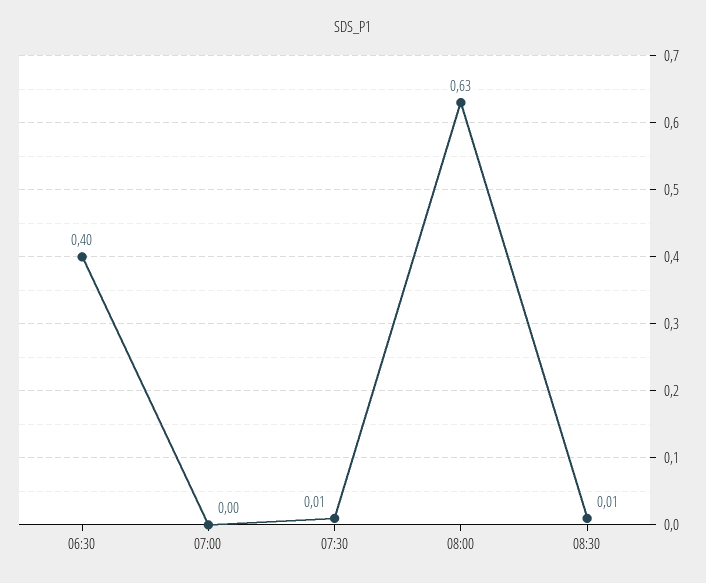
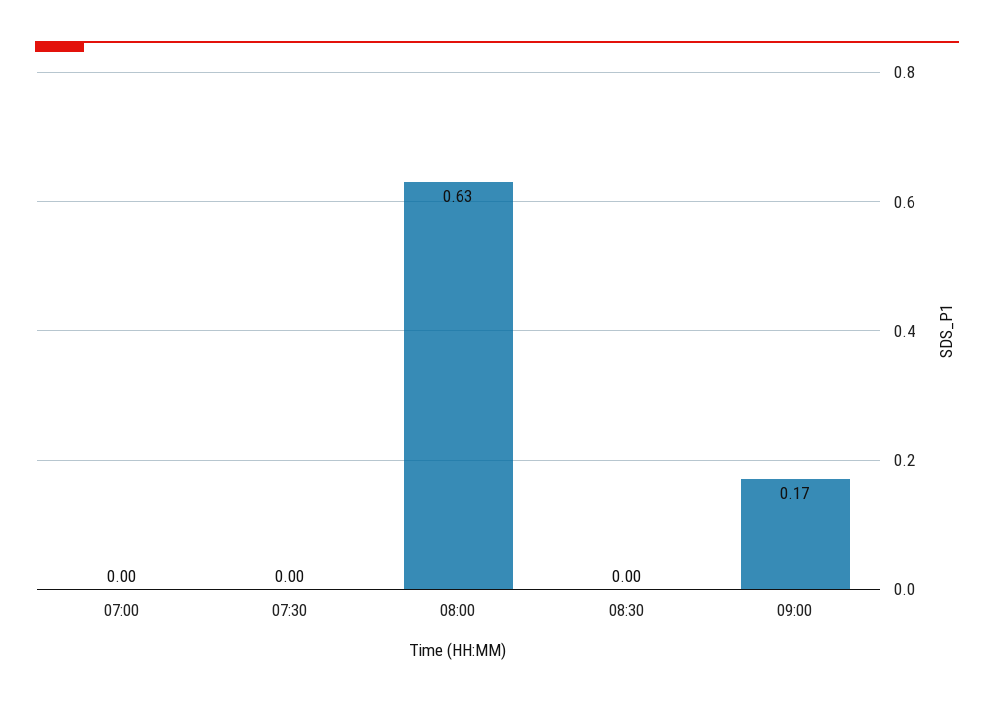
06:30: 0.4 -> none
07:30: 0.01 -> 0
08:30: 0.01 -> 0
09:00: none -> 0.17

